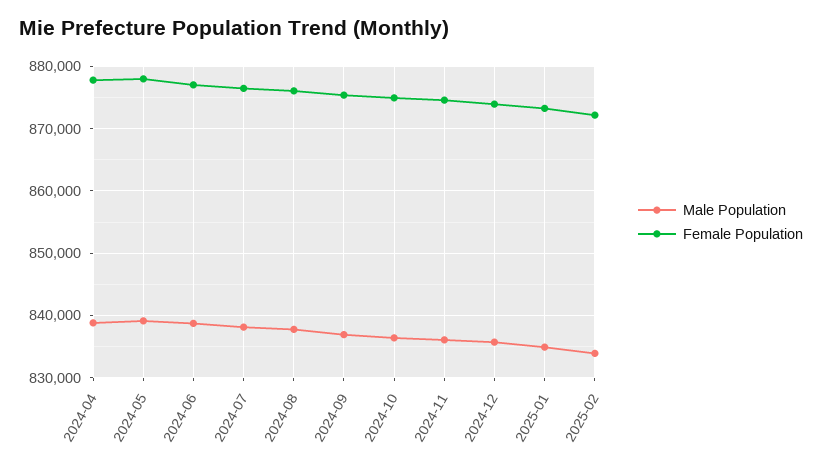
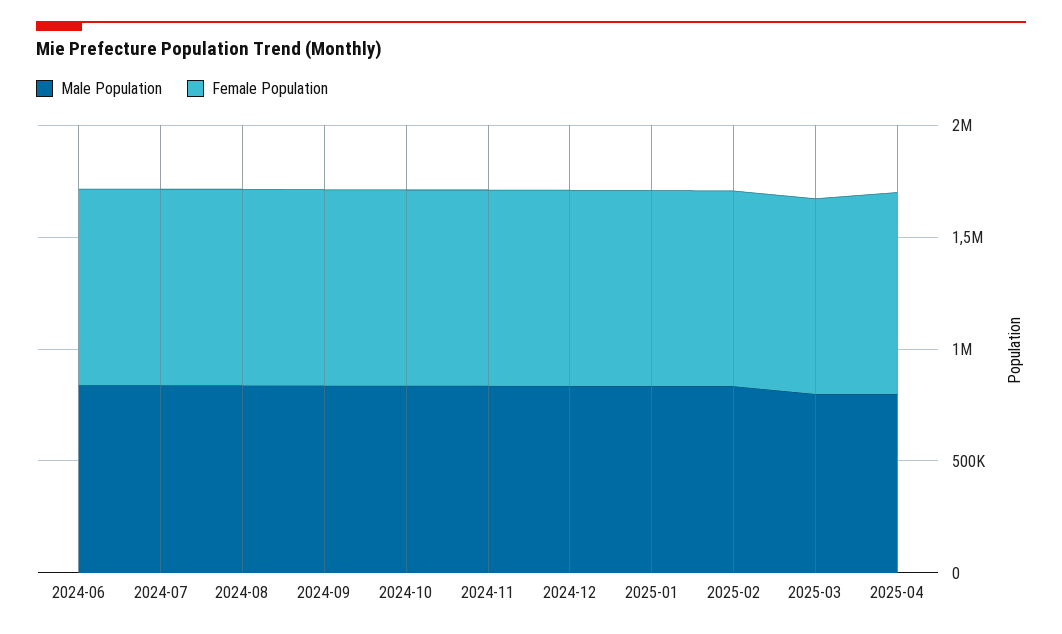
Male Population, 2024-04: 839000 -> none
Female Population, 2024-04: 878000 -> none
Male Population, 2024-05: 839000 -> none
Female Population, 2024-05: 878000 -> none
Male Population, 2025-03: none -> 800000
Female Population, 2025-03: none -> 900000
Male Population, 2025-04: none -> 800000
Female Population, 2025-04: none -> 900000

